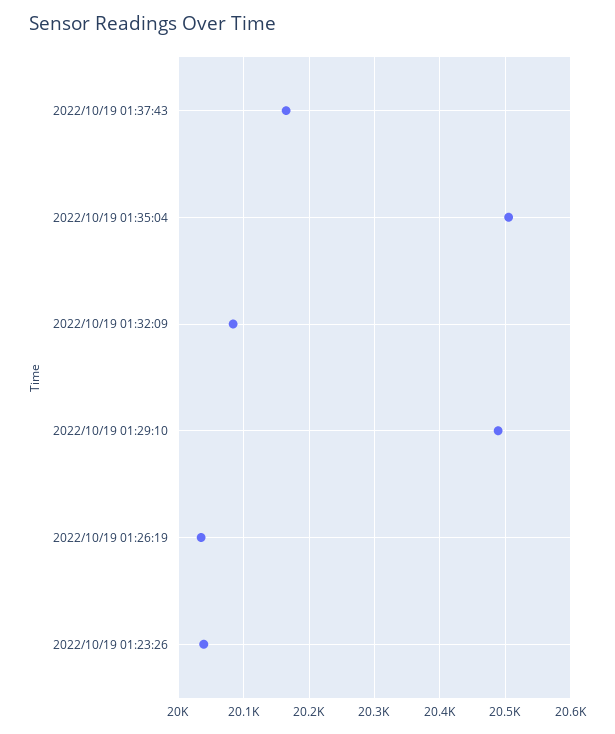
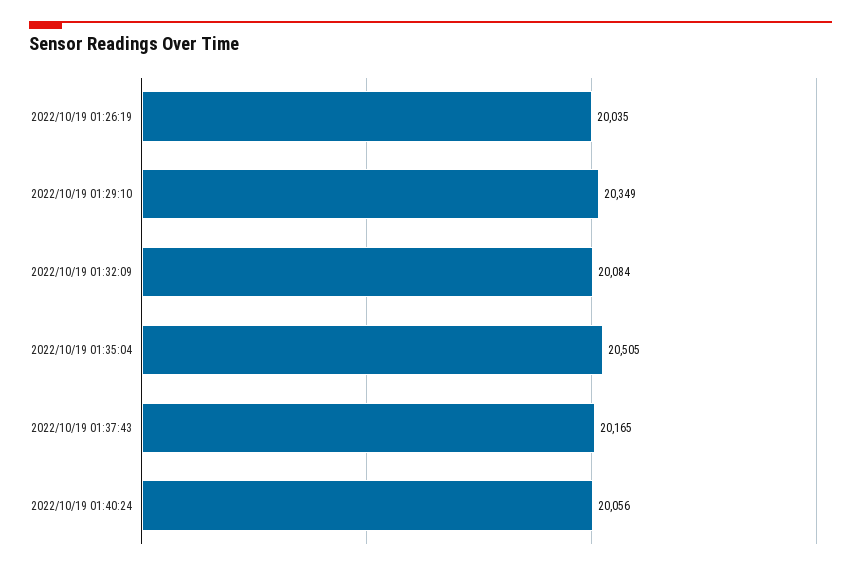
2022/10/19 01:29:10: 20490 -> 20349
2022/10/19 01:23:26: 20040 -> none
2022/10/19 01:40:24: none -> 20056

